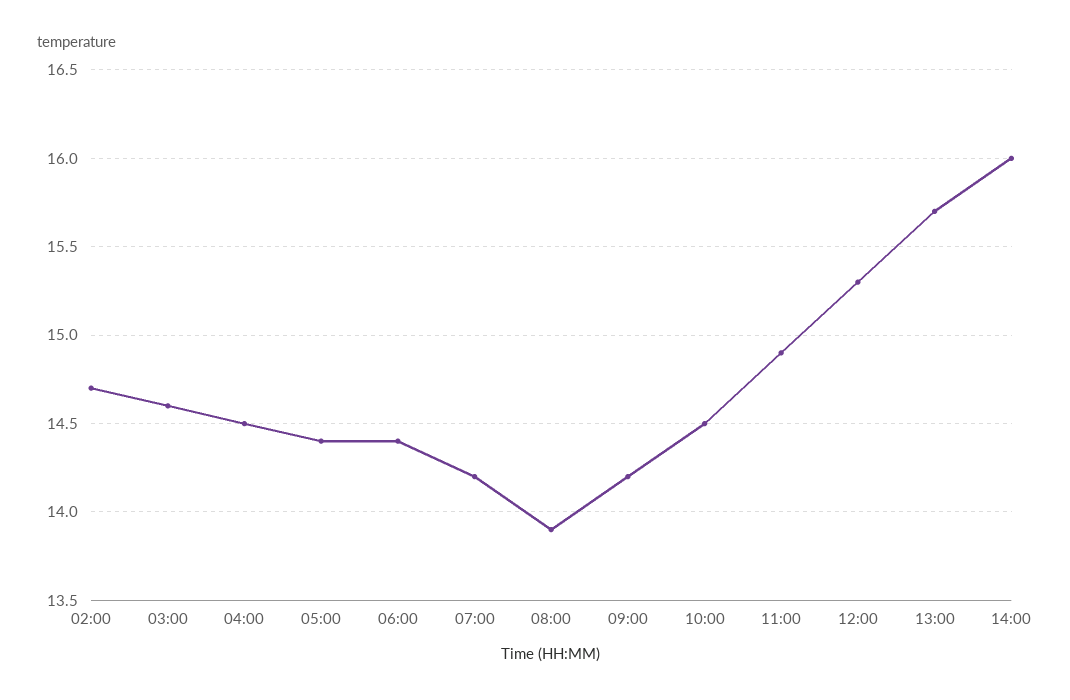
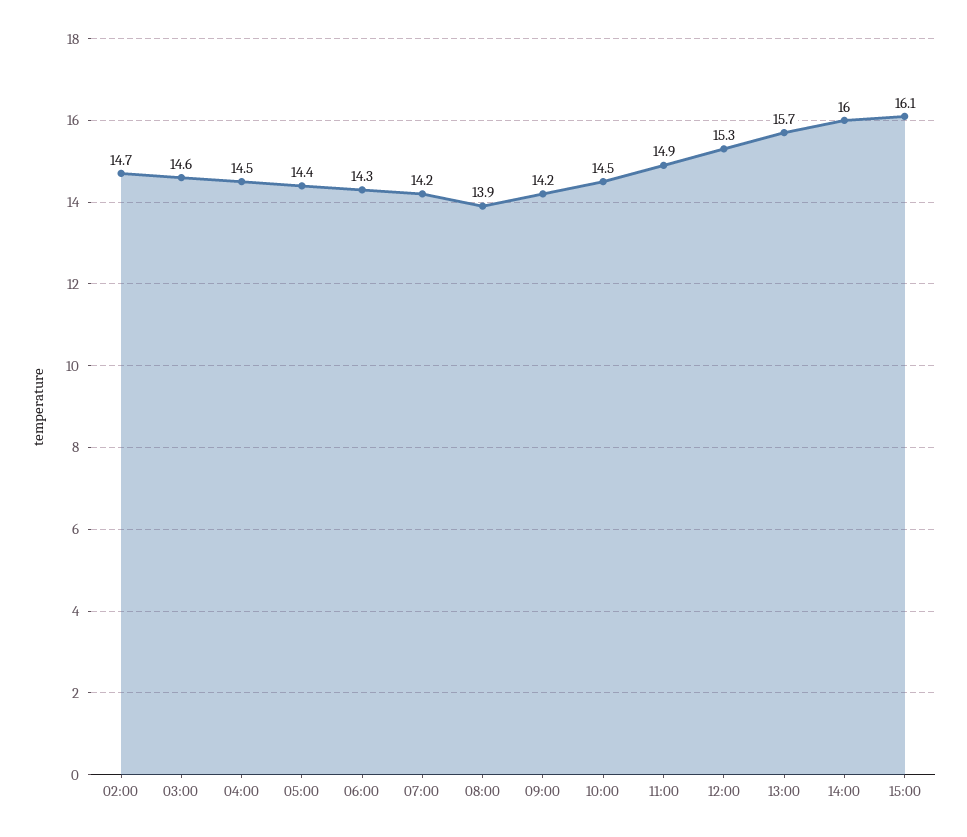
06:00: 14.4 -> 14.3
15:00: none -> 16.1

